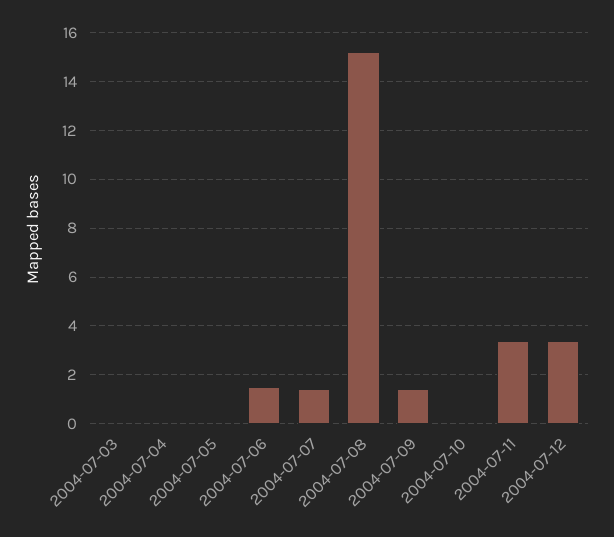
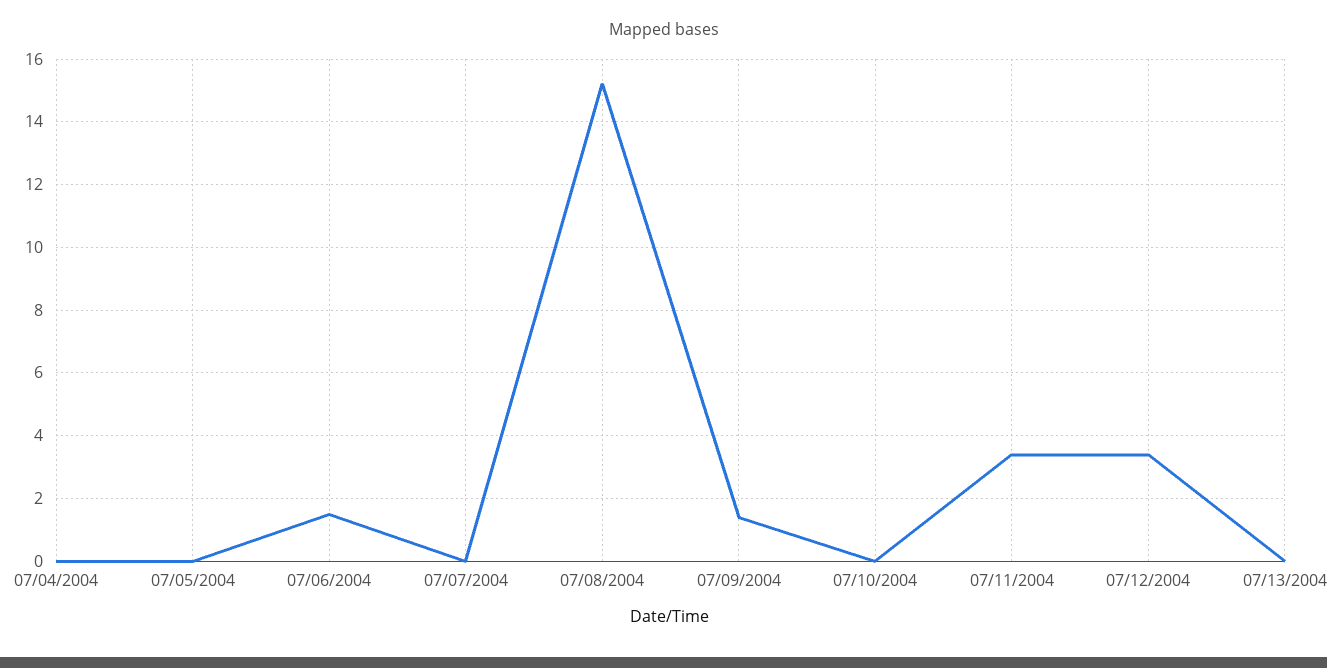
2004-07-03: 0 -> none
2004-07-07: 1.5 -> 0
07/13/2004: none -> 0

